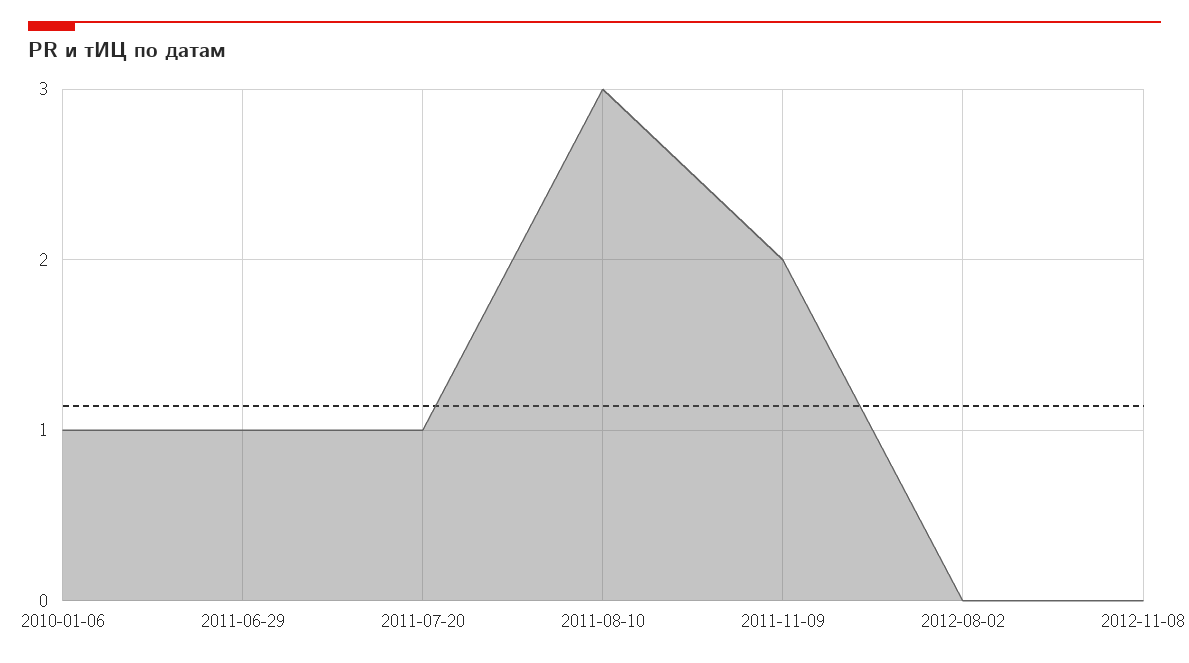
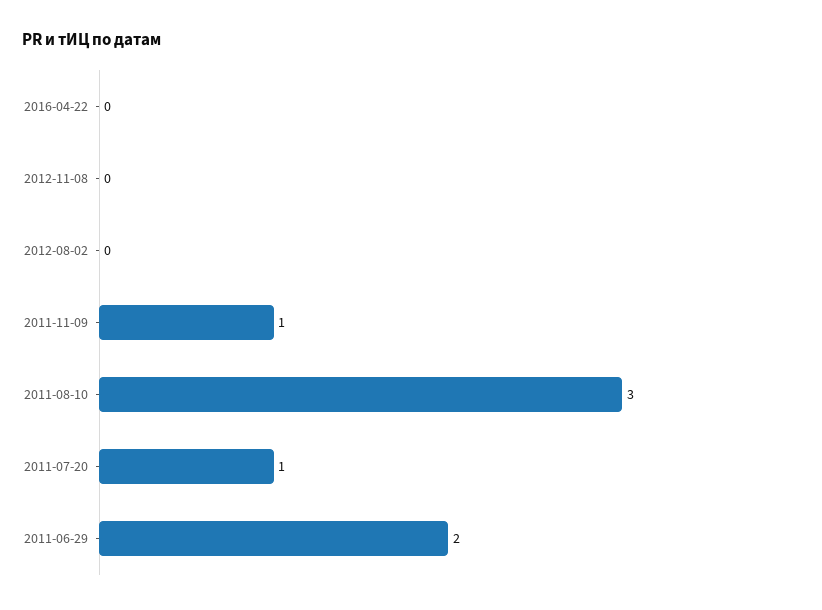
2010-01-06: 1 -> none
2011-06-29: 1 -> 2
2011-11-09: 2 -> 1
2016-04-22: none -> 0

